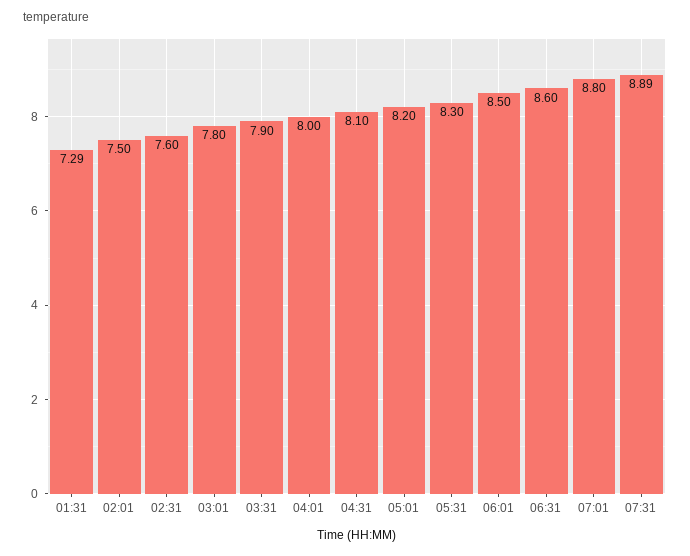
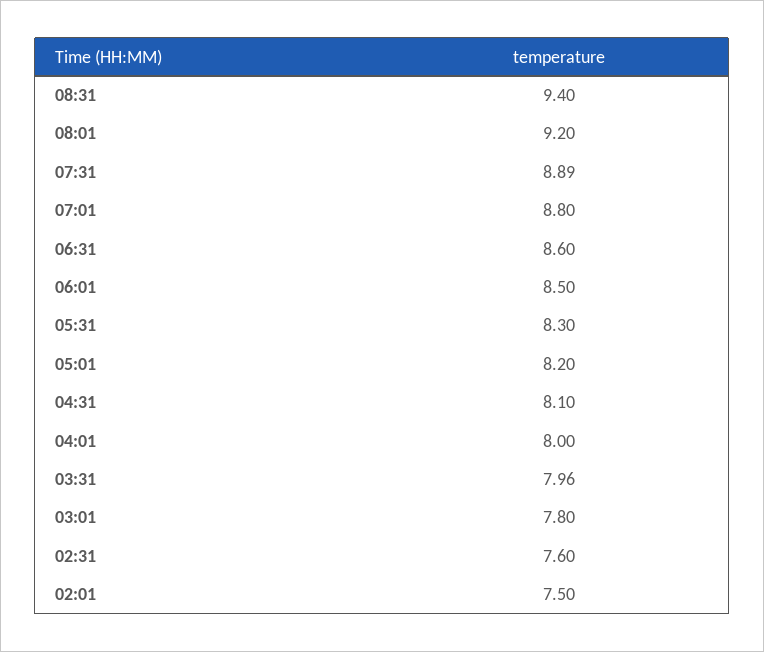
01:31: 7.29 -> none
03:31: 7.9 -> 7.96
08:31: none -> 9.4
08:01: none -> 9.2

